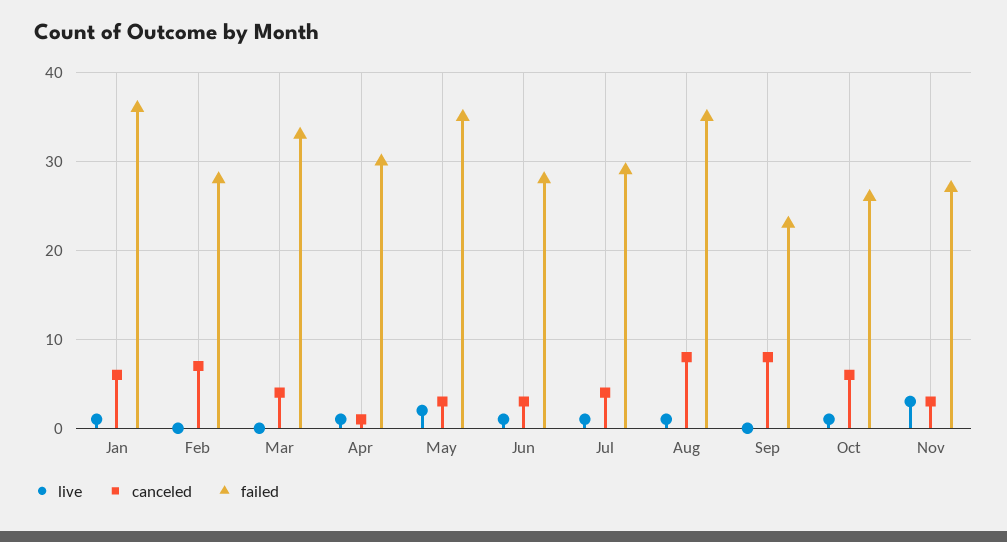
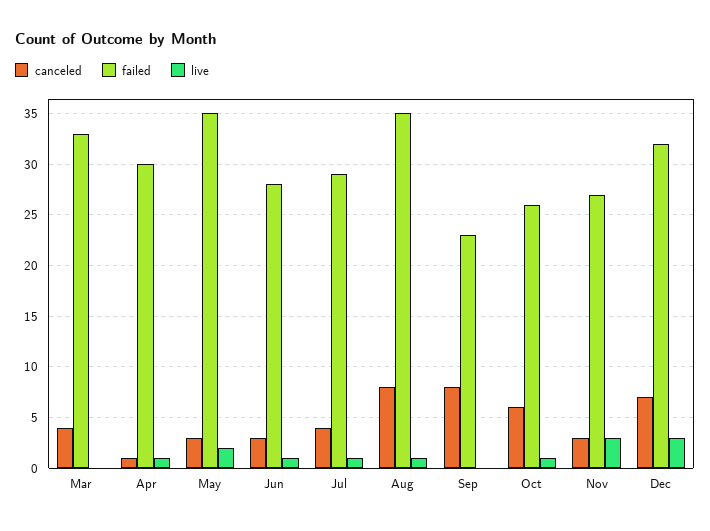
live, Jan: 1 -> none
canceled, Jan: 6 -> none
failed, Jan: 36 -> none
live, Feb: 0 -> none
canceled, Feb: 7 -> none
failed, Feb: 28 -> none
canceled, Dec: none -> 7
failed, Dec: none -> 32
live, Dec: none -> 3

